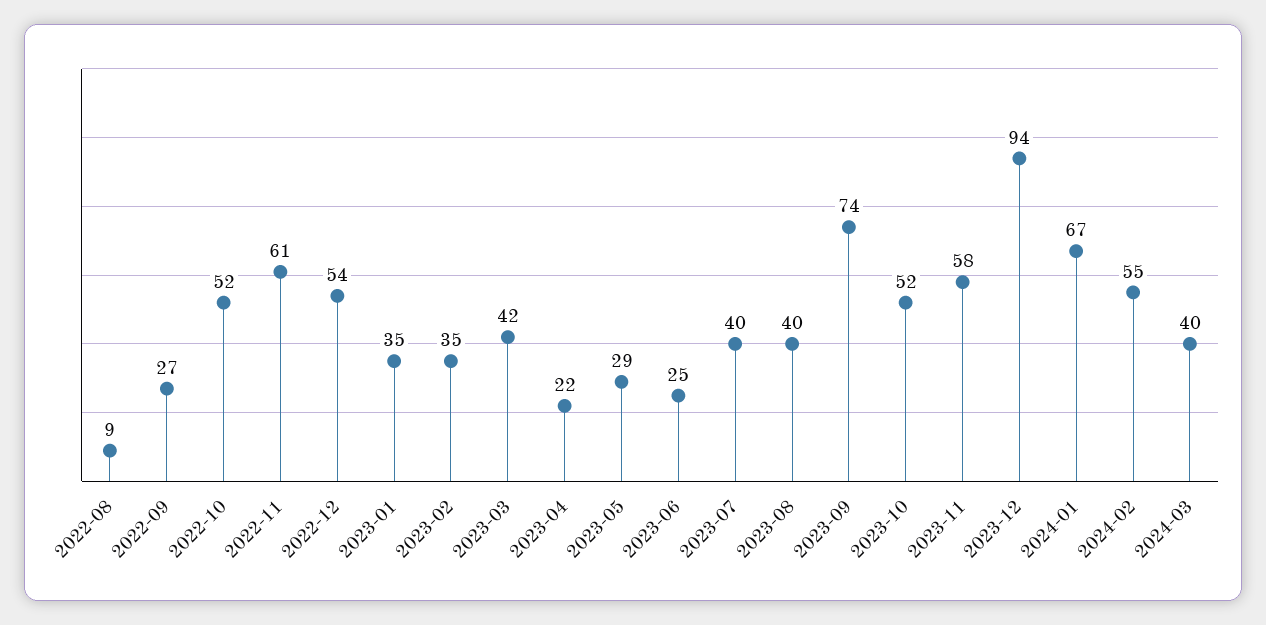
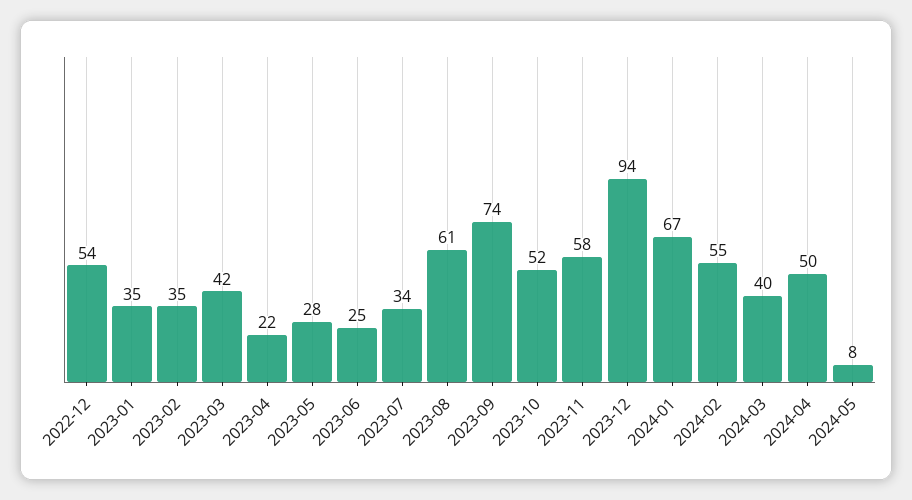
2022-08: 9 -> none
2022-09: 27 -> none
2022-10: 52 -> none
2022-11: 61 -> none
2023-05: 29 -> 28
2023-07: 40 -> 34
2023-08: 40 -> 61
2024-04: none -> 50
2024-05: none -> 8

